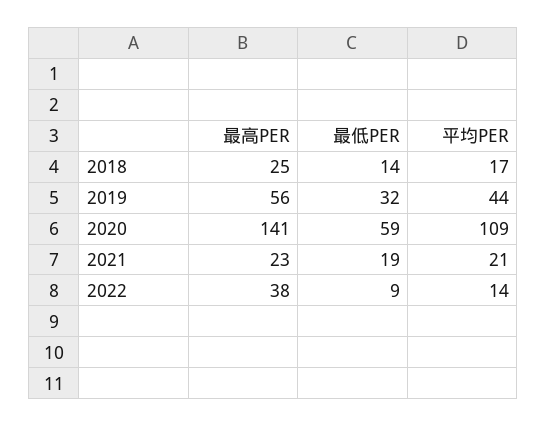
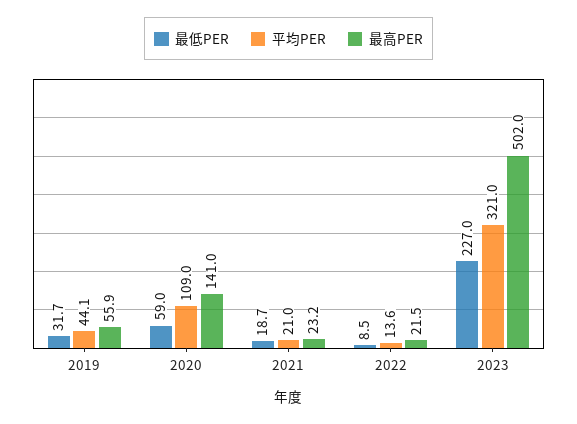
最高PER, 2018: 25 -> none
最低PER, 2018: 14 -> none
平均PER, 2018: 17 -> none
最高PER, 2022: 38 -> 21.5
最低PER, 2023: none -> 227
平均PER, 2023: none -> 321
最高PER, 2023: none -> 502

